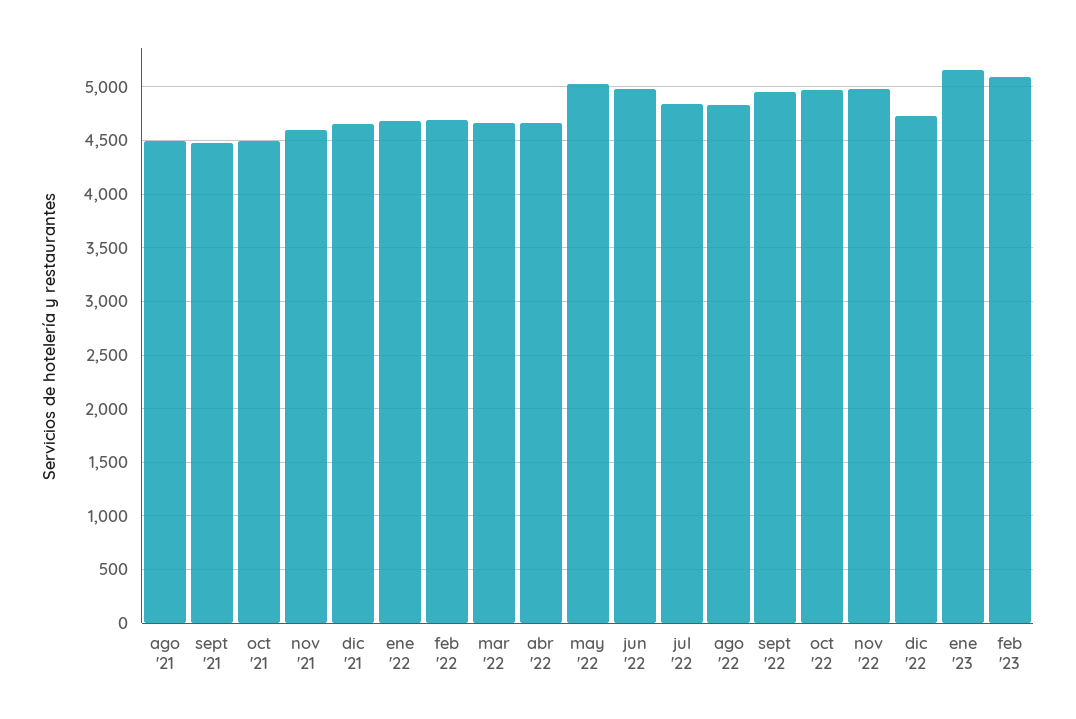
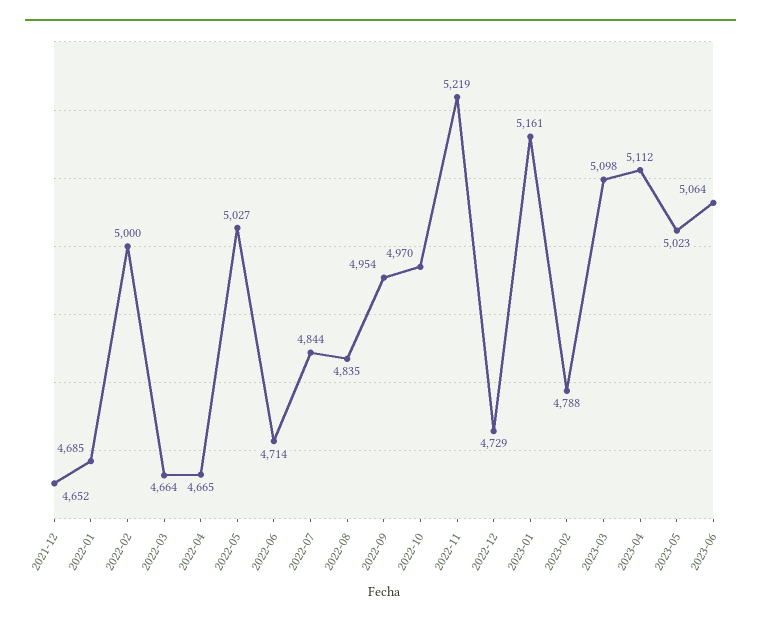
ago '21: 4500 -> none
sept '21: 4500 -> none
oct '21: 4500 -> none
nov '21: 4600 -> none
feb '22: 4700 -> 5000
jun '22: 5000 -> 4714
nov '22: 5000 -> 5219
feb '23: 5100 -> 4788
2023-03: none -> 5098
2023-04: none -> 5112
2023-05: none -> 5023
2023-06: none -> 5064

